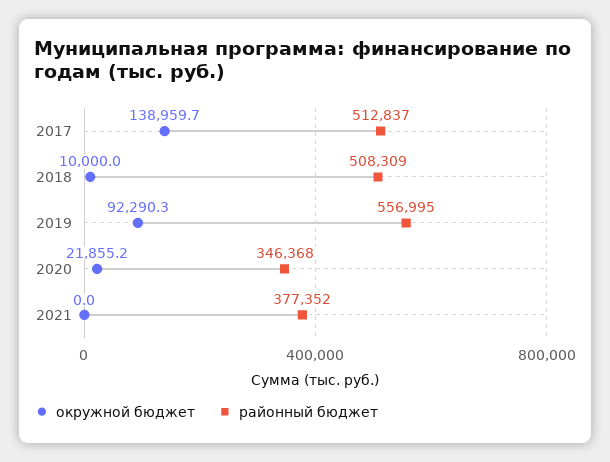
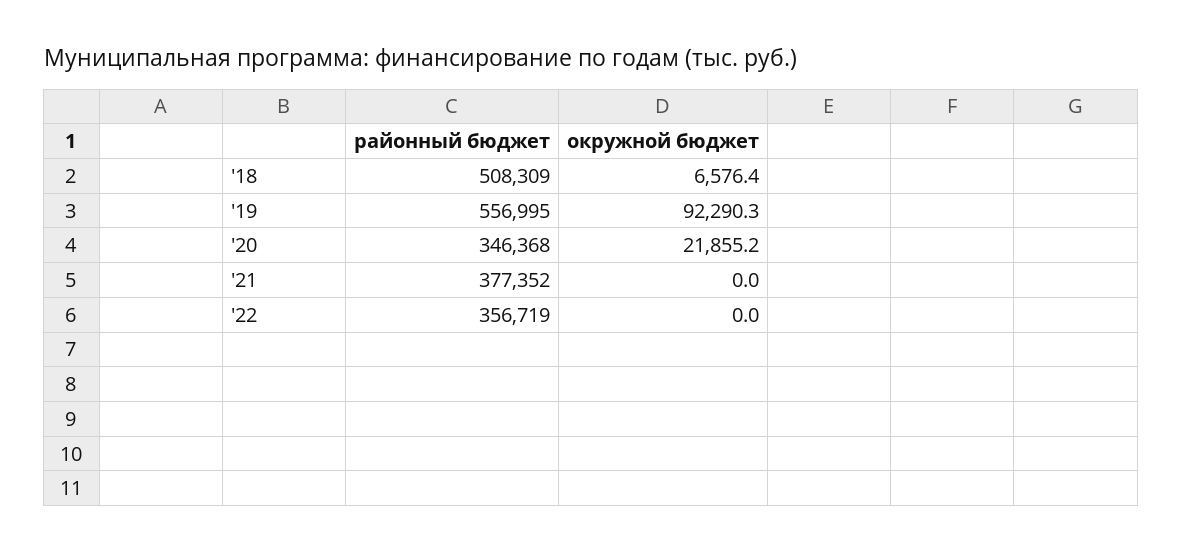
окружной бюджет, 2017: 138959.7 -> none
районный бюджет, 2017: 512837 -> none
окружной бюджет, 2018: 10000 -> 6576.4
районный бюджет, '22: none -> 356719
окружной бюджет, '22: none -> 0

